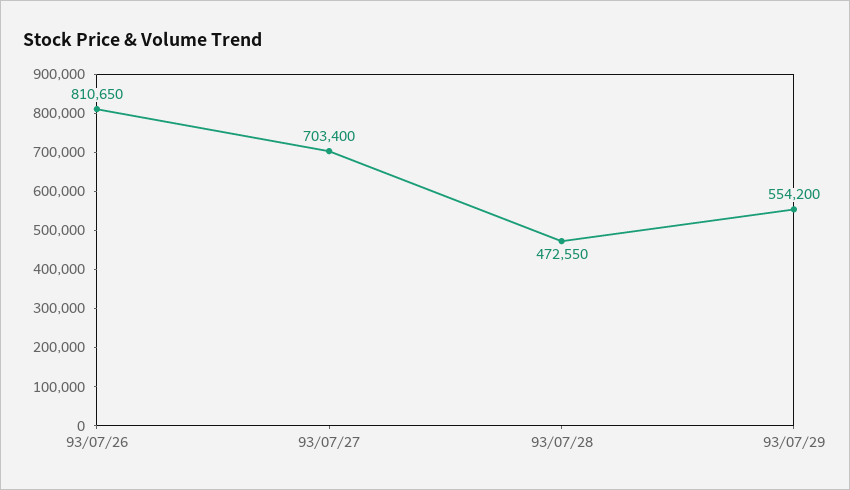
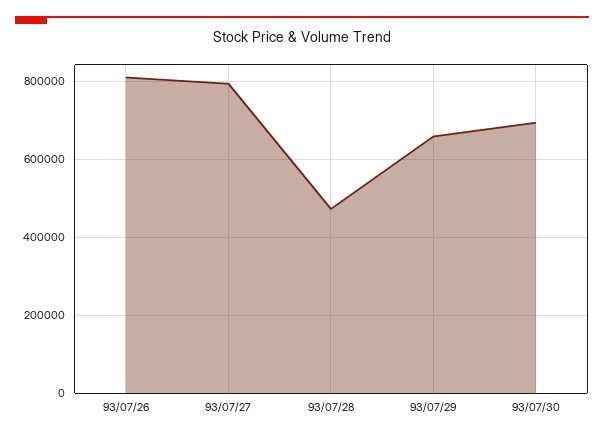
93/07/27: 703400 -> 800000
93/07/29: 554200 -> 660000
93/07/30: none -> 700000

